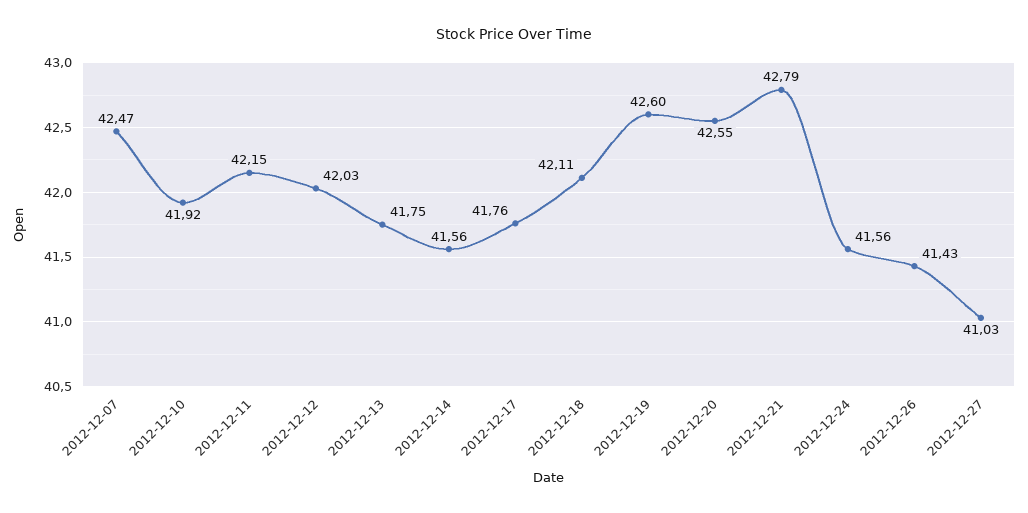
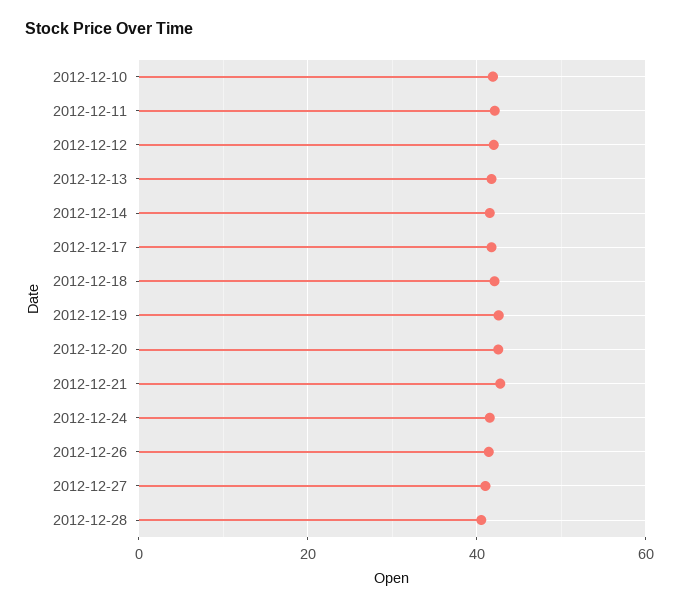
2012-12-07: 42.47 -> none
2012-12-28: none -> 40

